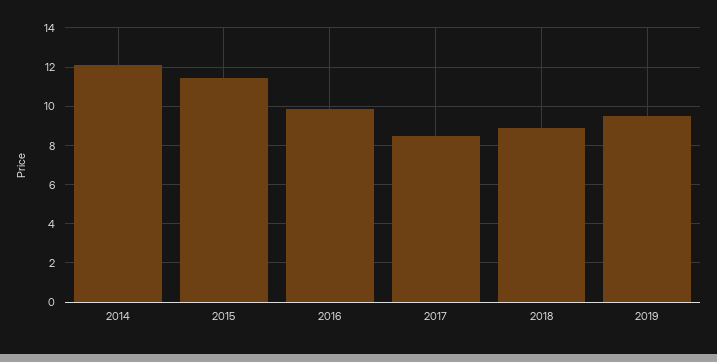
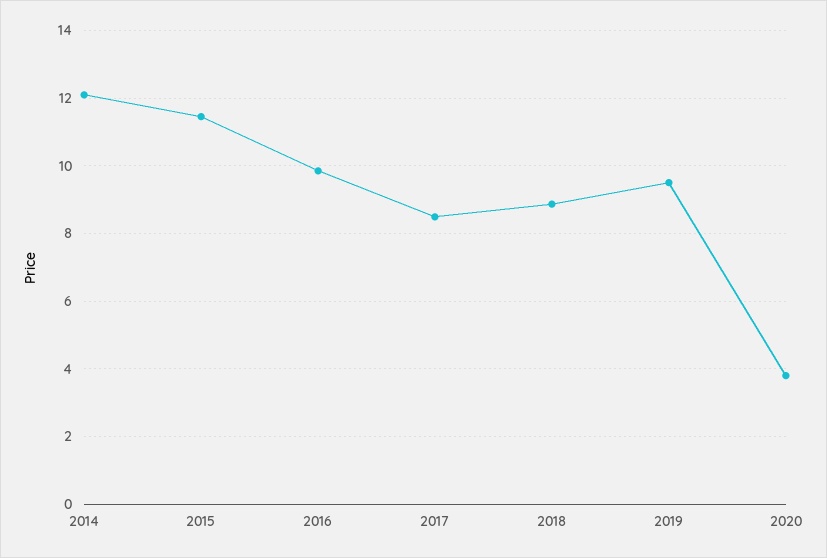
2020: none -> 3.8

